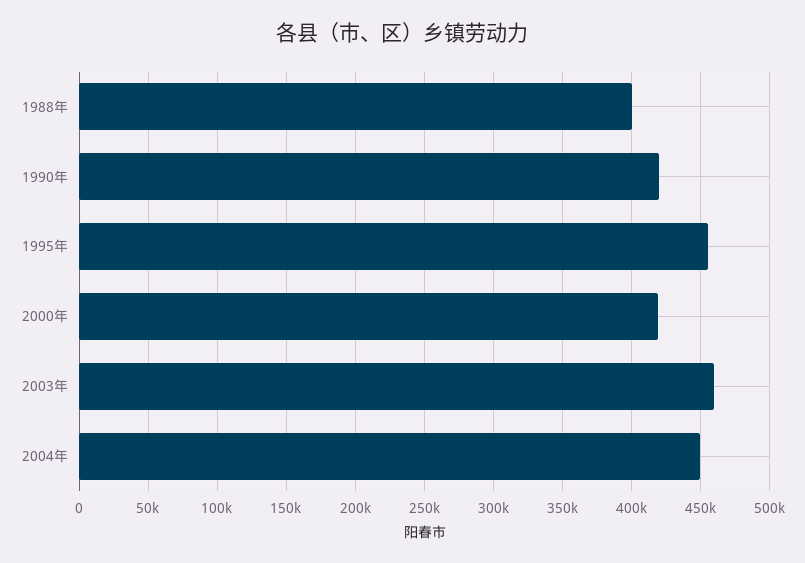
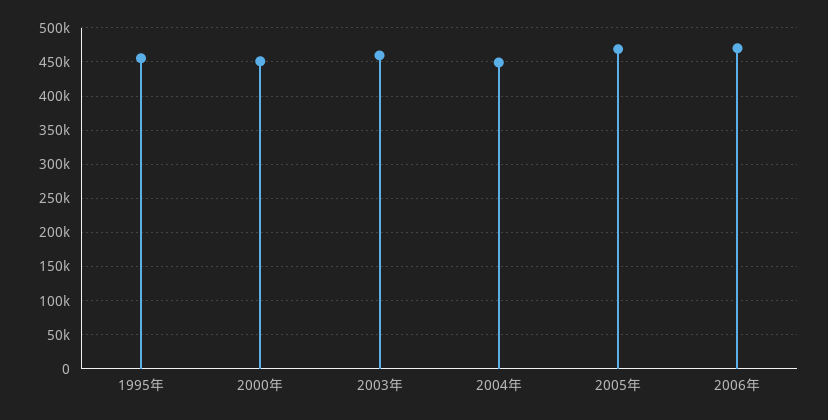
1988年: 400000 -> none
1990年: 420000 -> none
2000年: 420000 -> 450000
2005年: none -> 470000
2006年: none -> 470000

